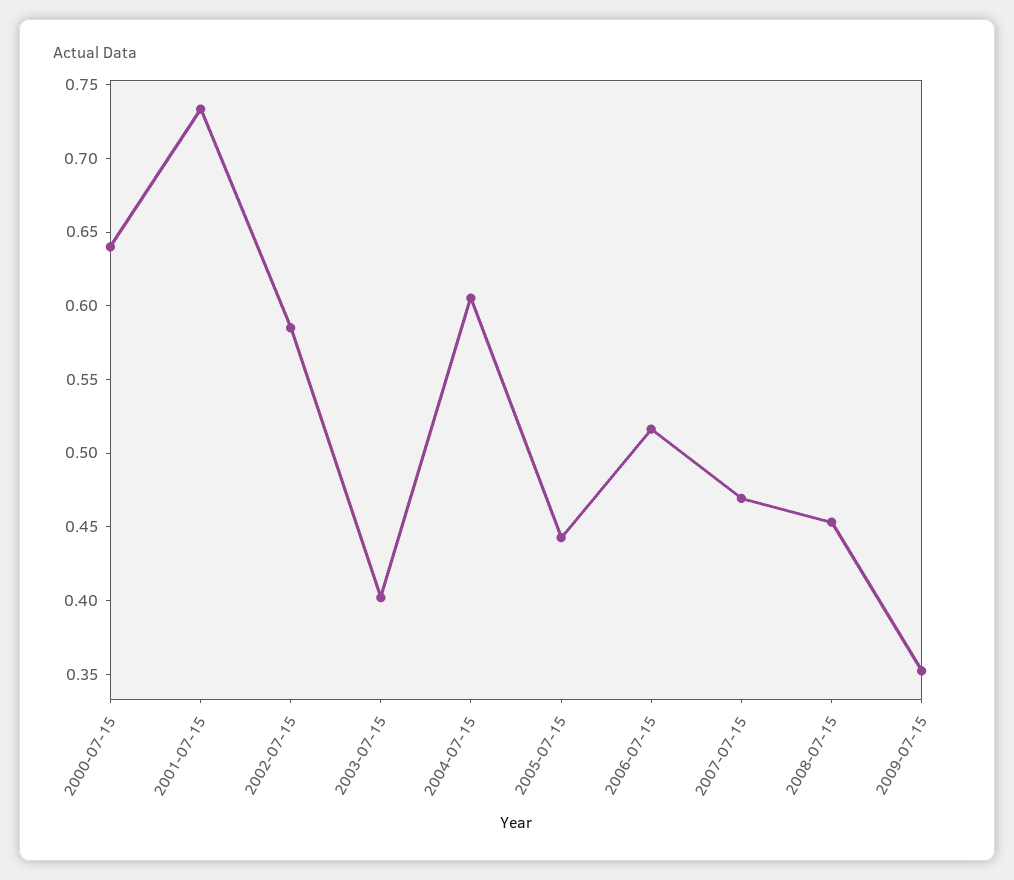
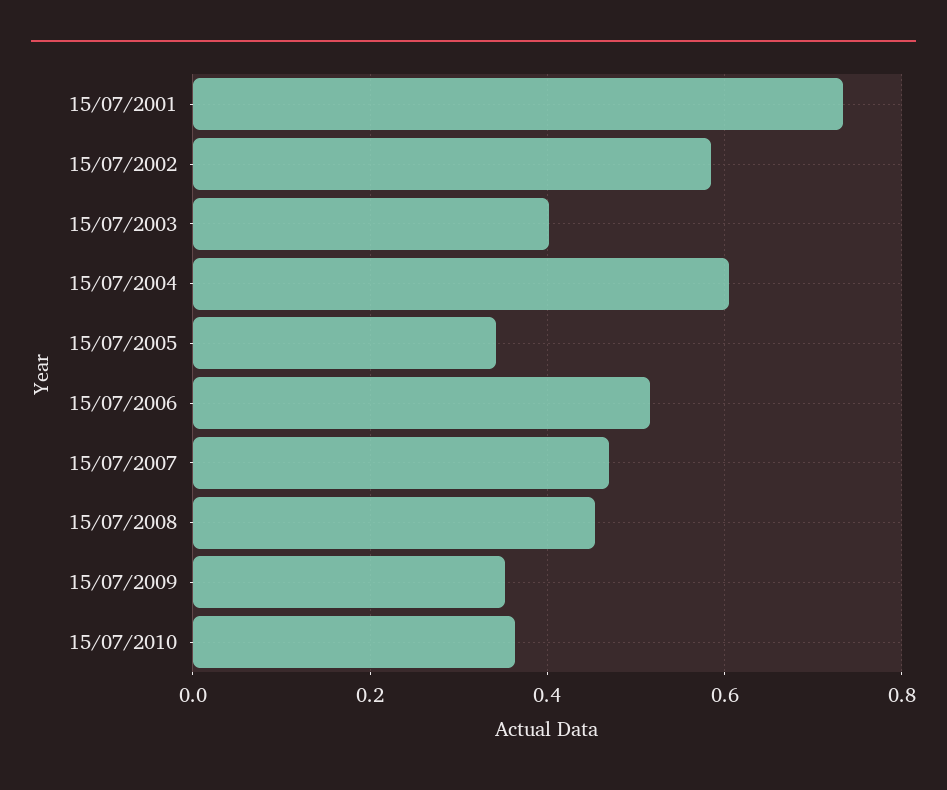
2000-07-15: 0.64 -> none
2005-07-15: 0.44 -> 0.34
15/07/2010: none -> 0.36

